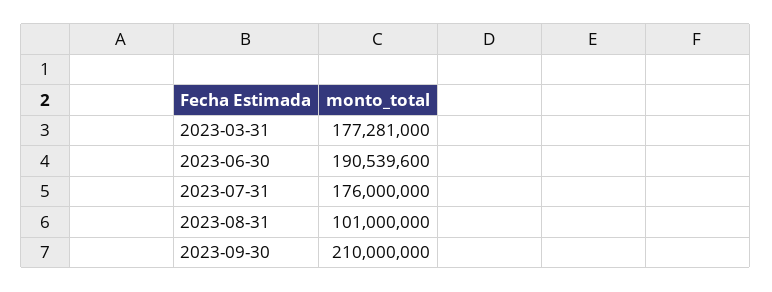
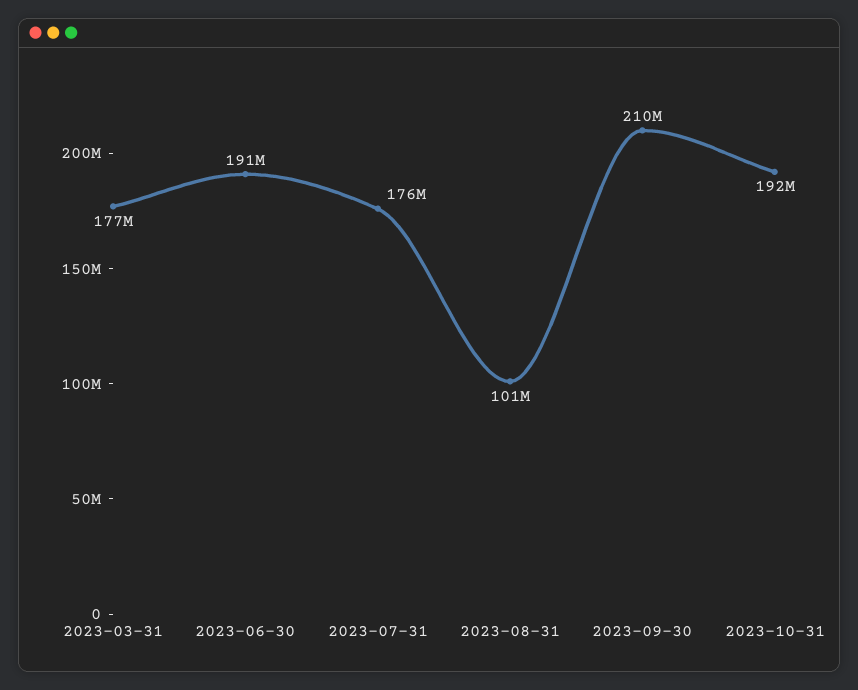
2023-10-31: none -> 192000000

